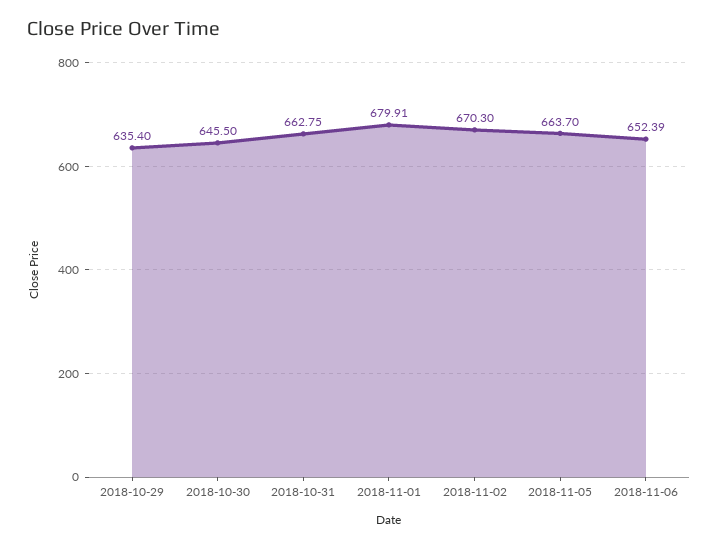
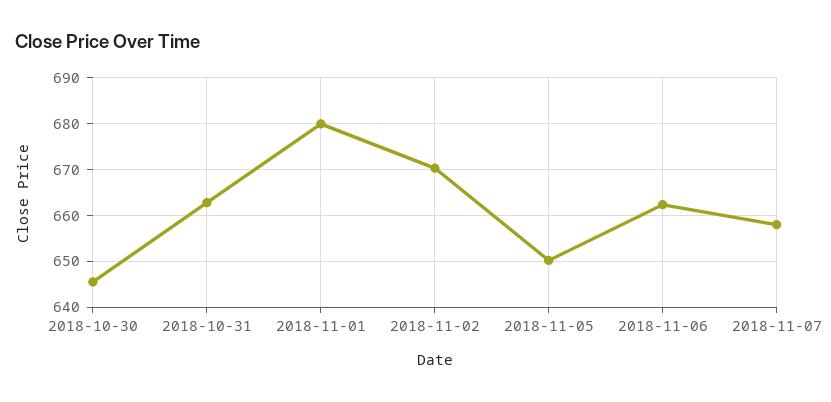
2018-10-29: 635.4 -> none
2018-11-05: 663.7 -> 650
2018-11-06: 652.39 -> 662
2018-11-07: none -> 658

